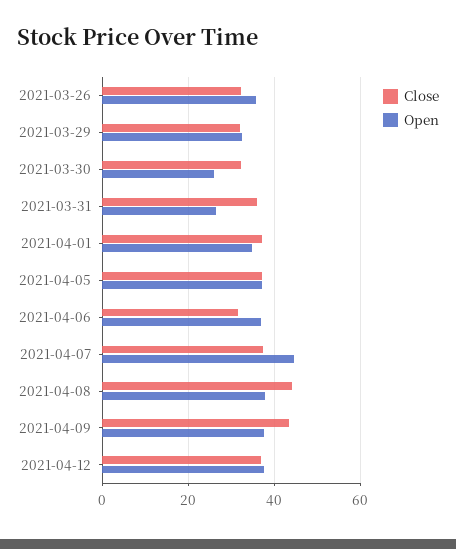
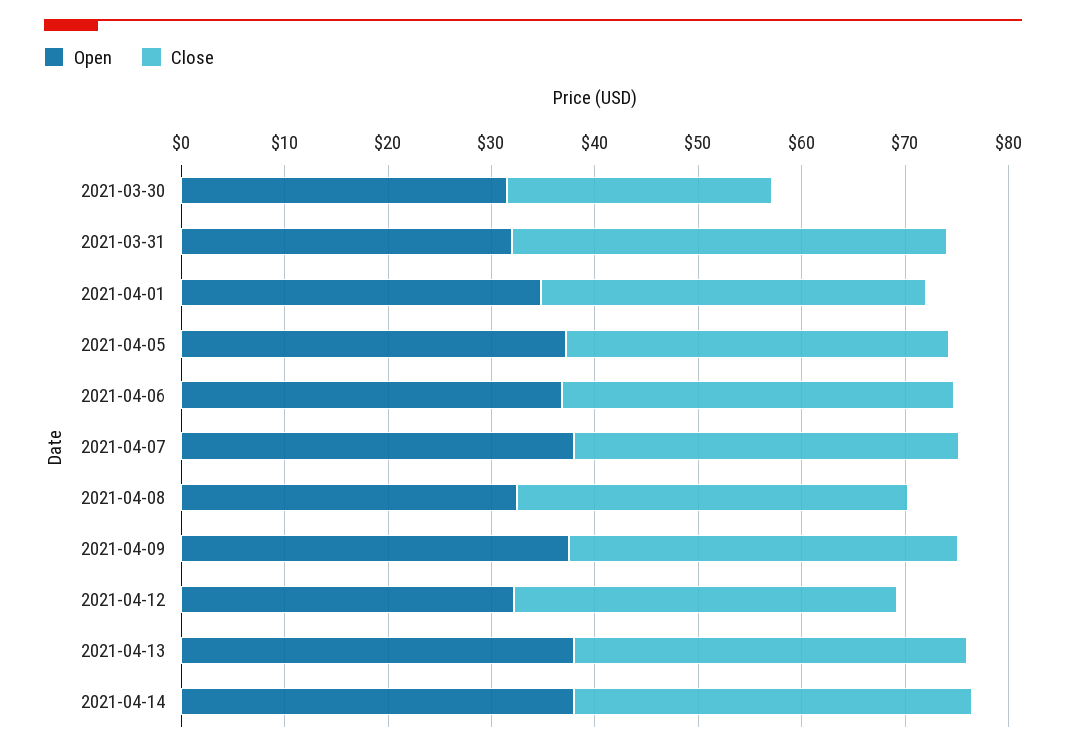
Close, 2021-03-26: 32 -> none
Open, 2021-03-26: 36 -> none
Close, 2021-03-29: 32 -> none
Open, 2021-03-29: 32 -> none
Close, 2021-03-30: 32 -> 26
Open, 2021-03-30: 26 -> 32
Close, 2021-03-31: 36 -> 42
Open, 2021-03-31: 26 -> 32
Close, 2021-04-06: 32 -> 38
Open, 2021-04-07: 44 -> 38
Close, 2021-04-08: 44 -> 38
Open, 2021-04-08: 38 -> 32
Close, 2021-04-09: 44 -> 38
Open, 2021-04-12: 38 -> 32
Open, 2021-04-13: none -> 38
Close, 2021-04-13: none -> 38
Open, 2021-04-14: none -> 38
Close, 2021-04-14: none -> 38

